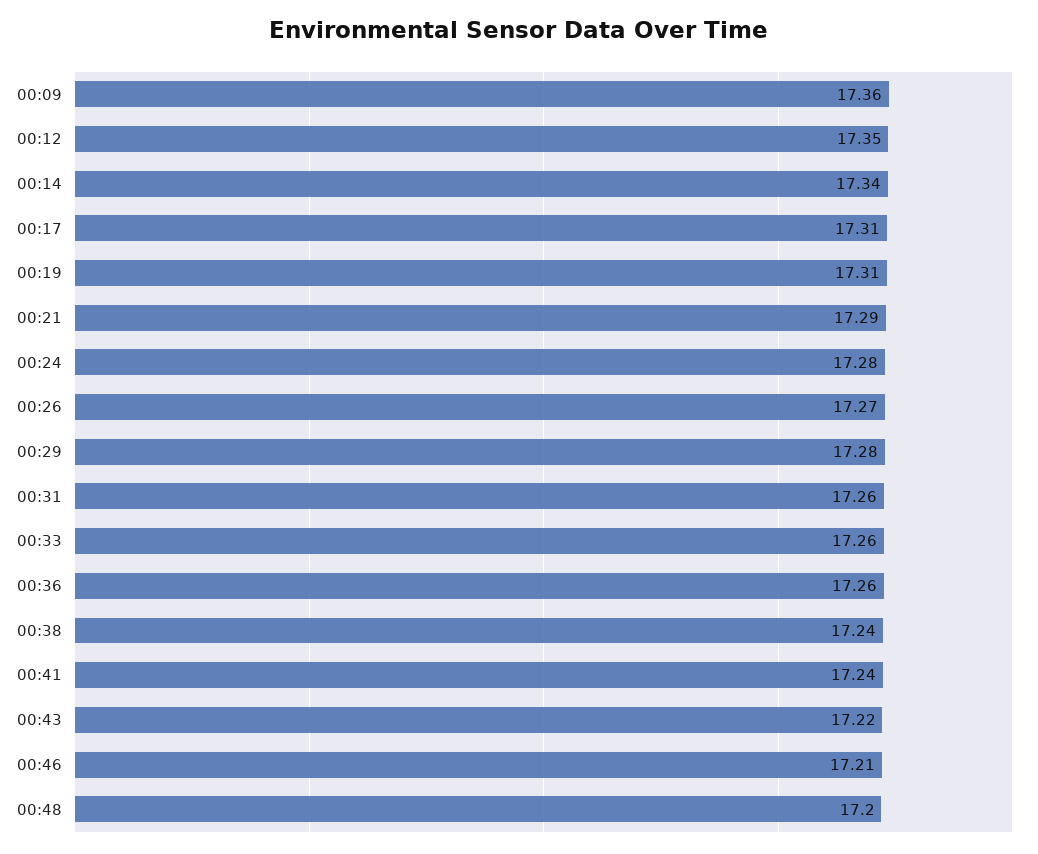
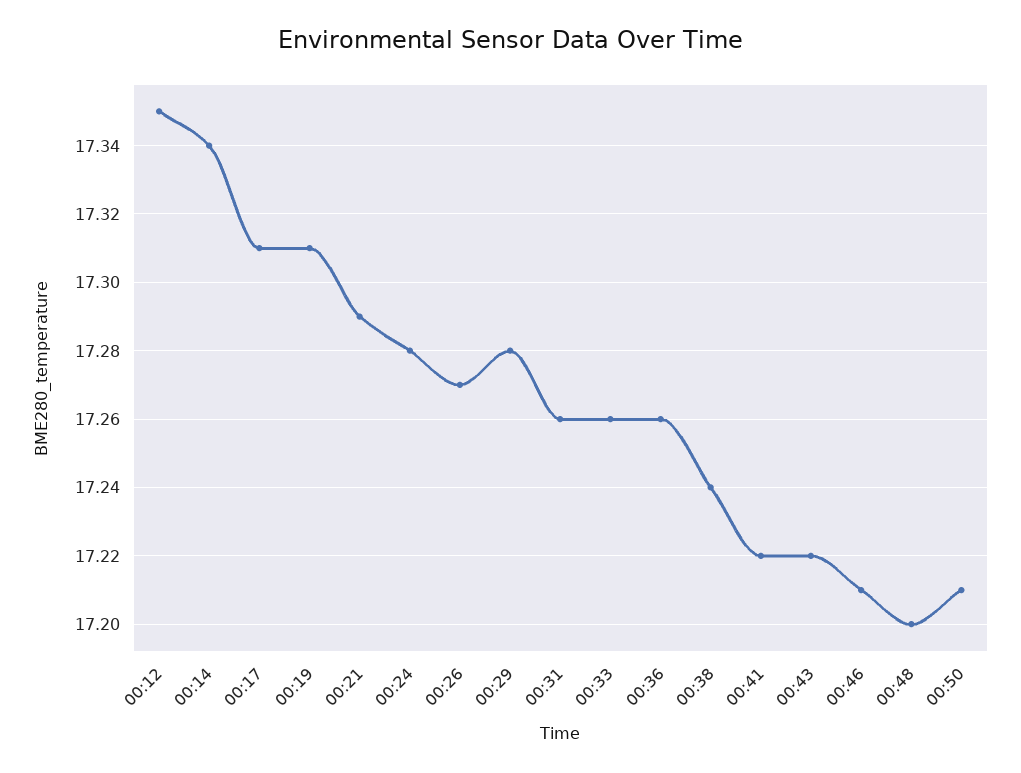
00:09: 17.36 -> none
00:41: 17.24 -> 17.22
00:50: none -> 17.21

